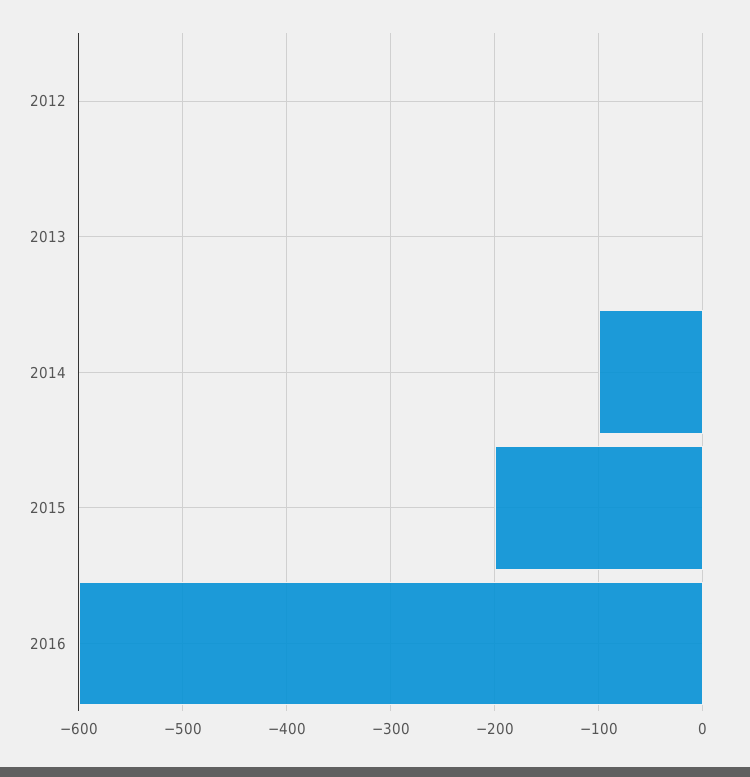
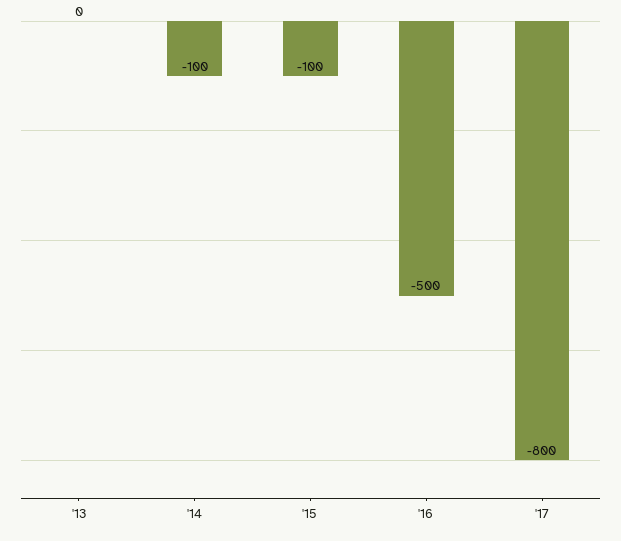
2012: 0 -> none
2015: -200 -> -100
2016: -600 -> -500
'17: none -> -800

